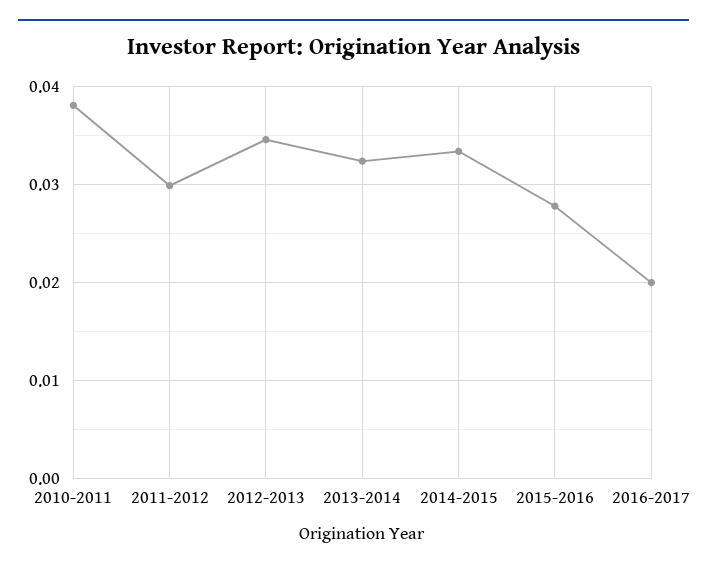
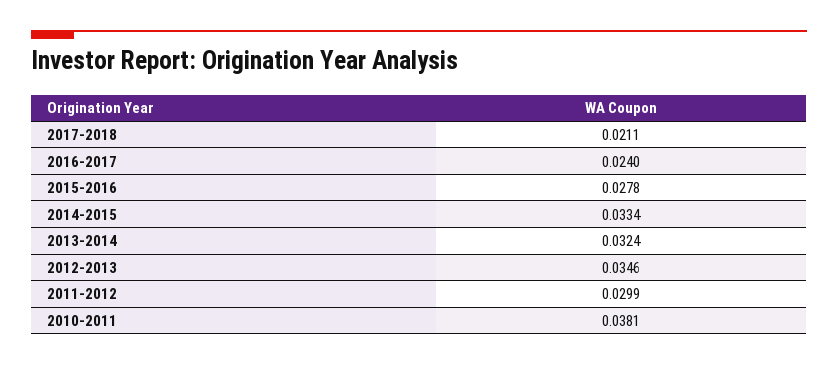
2016-2017: 0.02 -> 0.024
2017-2018: none -> 0.0211

